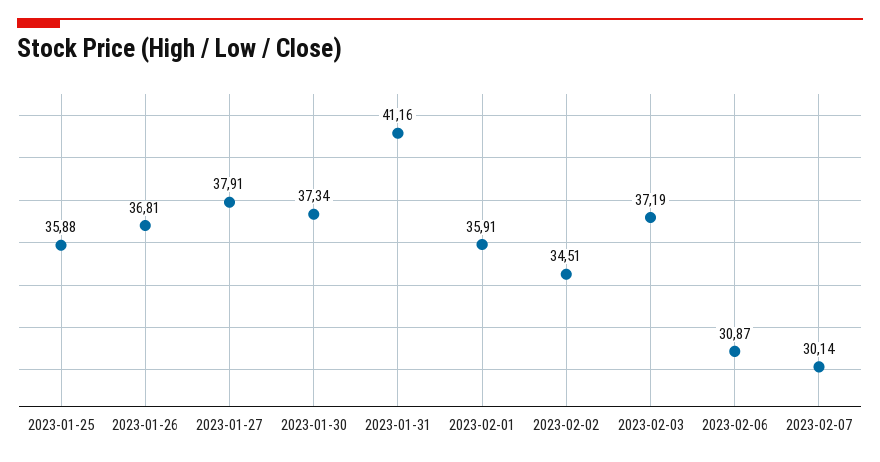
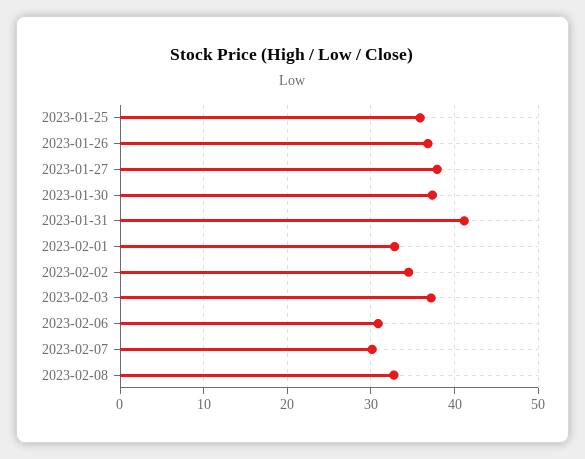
2023-02-01: 35.91 -> 33
2023-02-08: none -> 33

